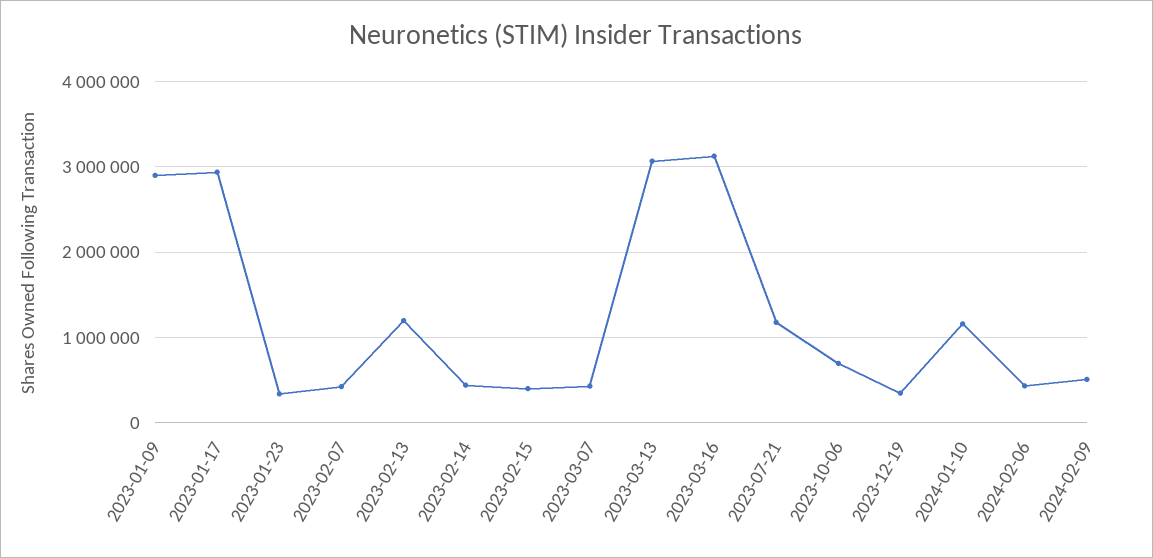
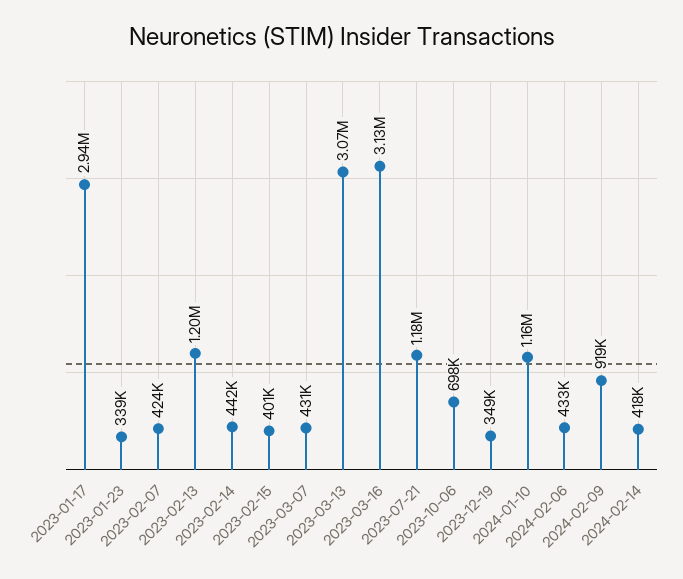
2023-01-09: 2900000 -> none
2024-02-09: 500000 -> 919000
2024-02-14: none -> 418000

